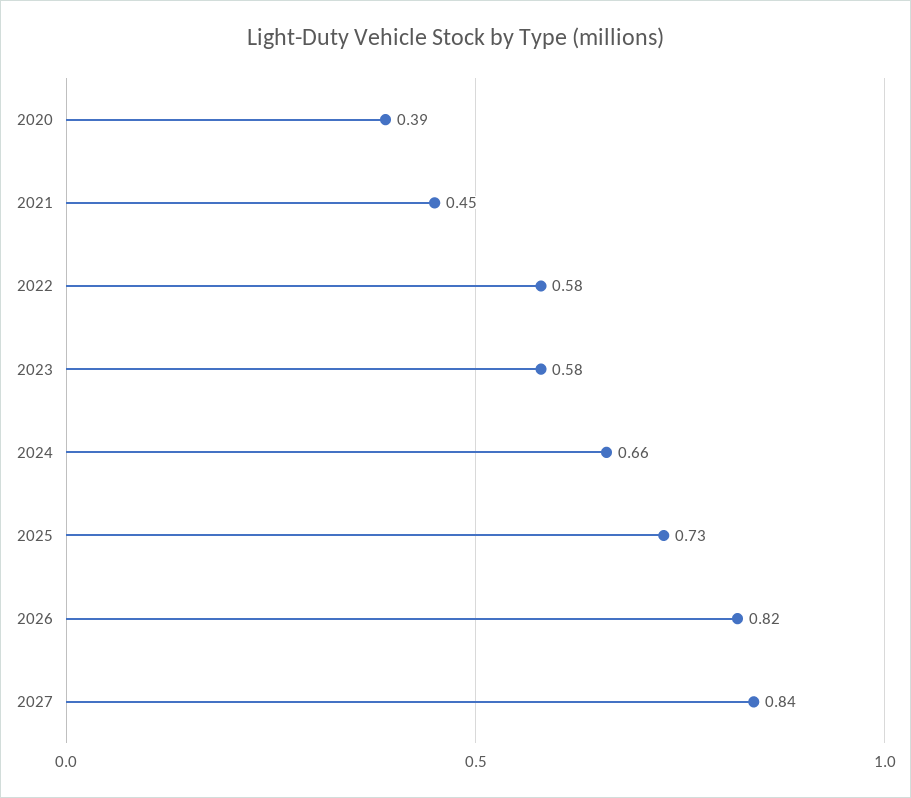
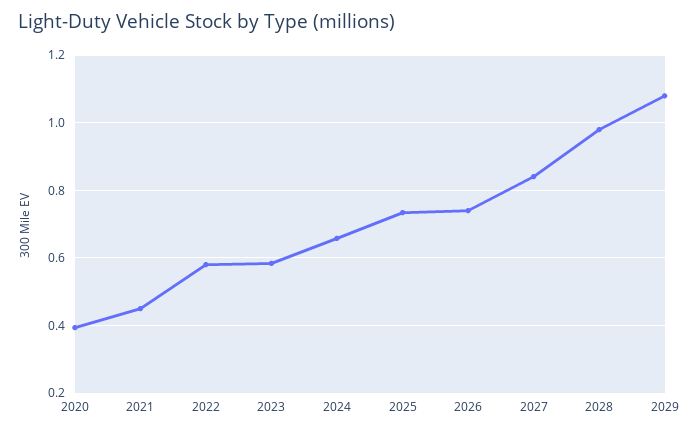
2026: 0.82 -> 0.74
2028: none -> 0.98
2029: none -> 1.08

